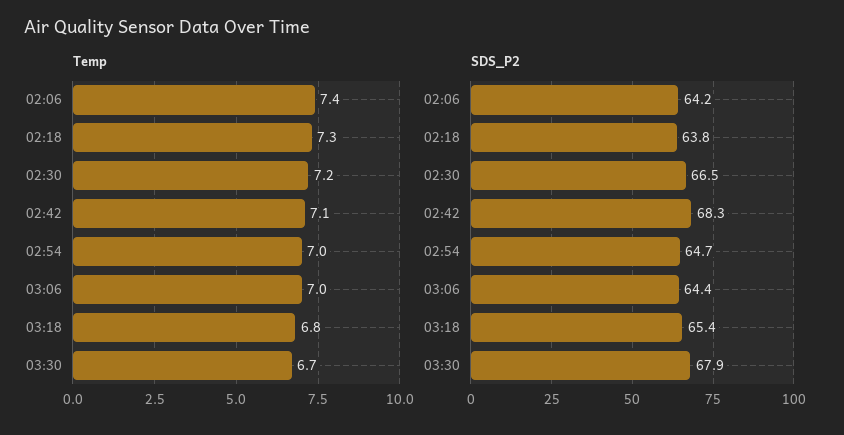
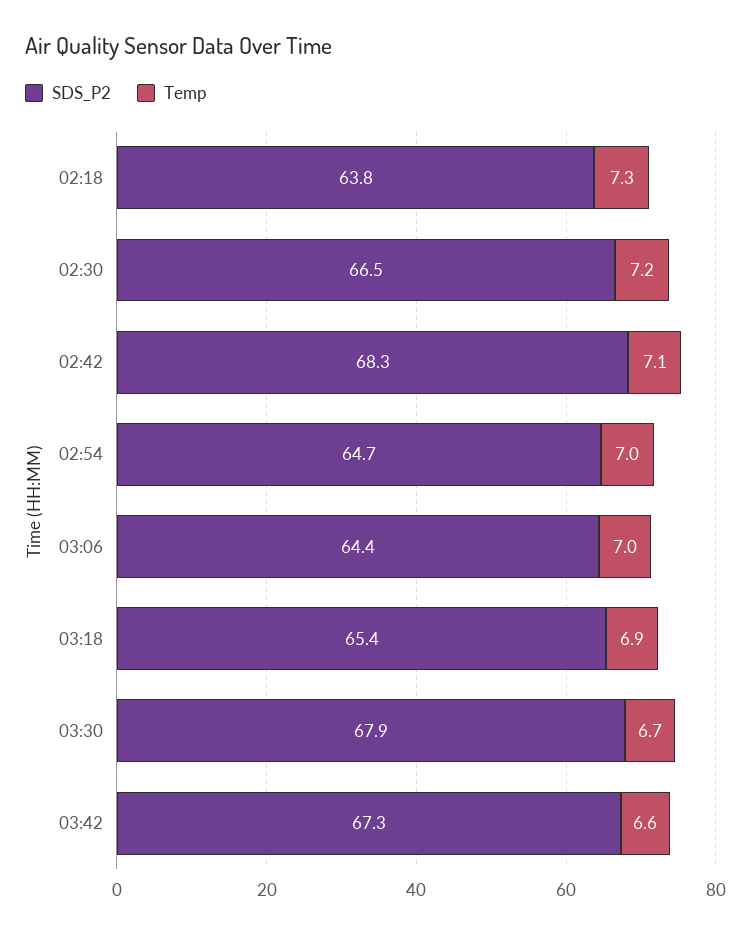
Temp, 02:06: 7.4 -> none
Temp, 03:18: 6.8 -> 6.9
SDS_P2, 02:06: 64.2 -> none
SDS_P2, 03:42: none -> 67.3
Temp, 03:42: none -> 6.6

